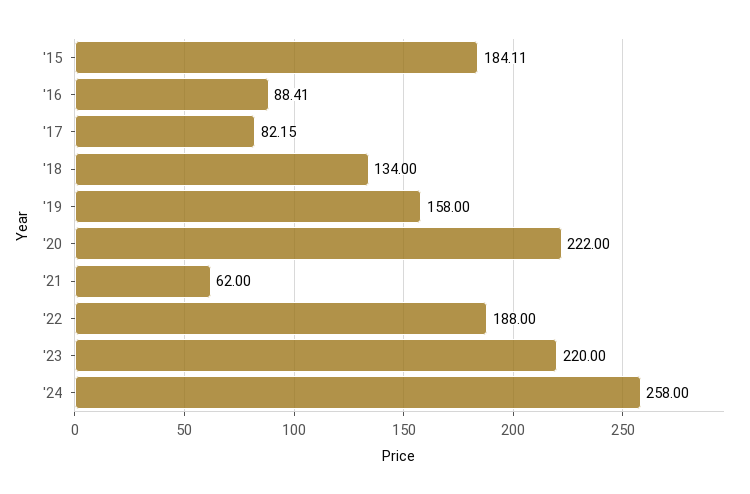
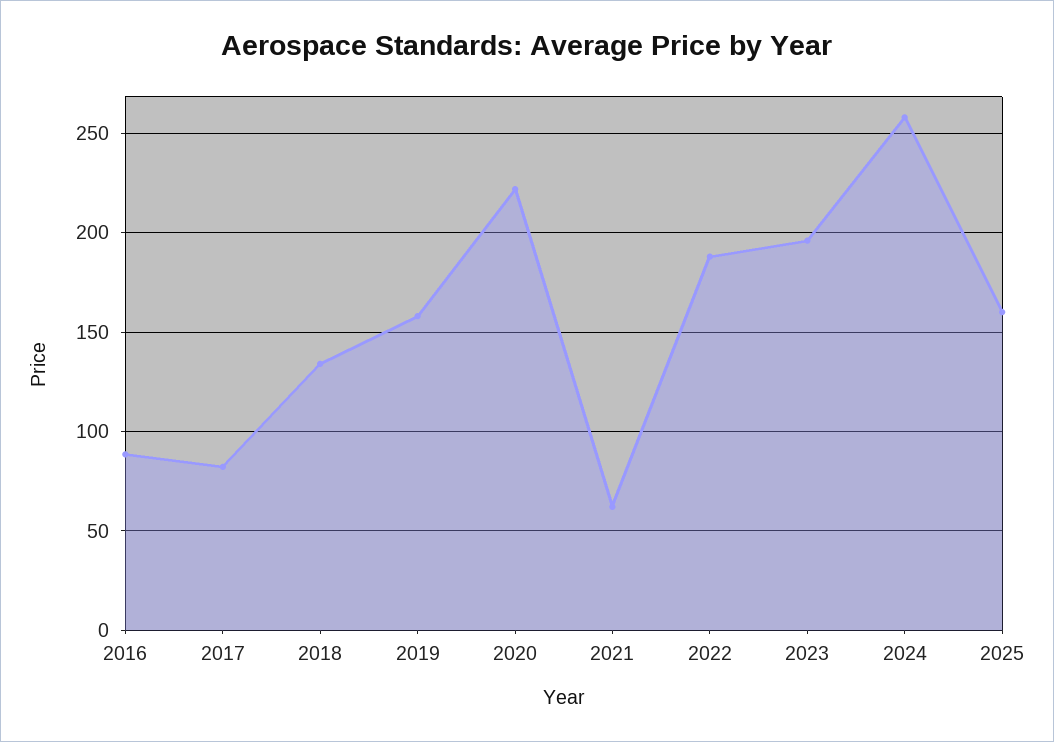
'15: 184.11 -> none
'23: 220 -> 195
2025: none -> 160

